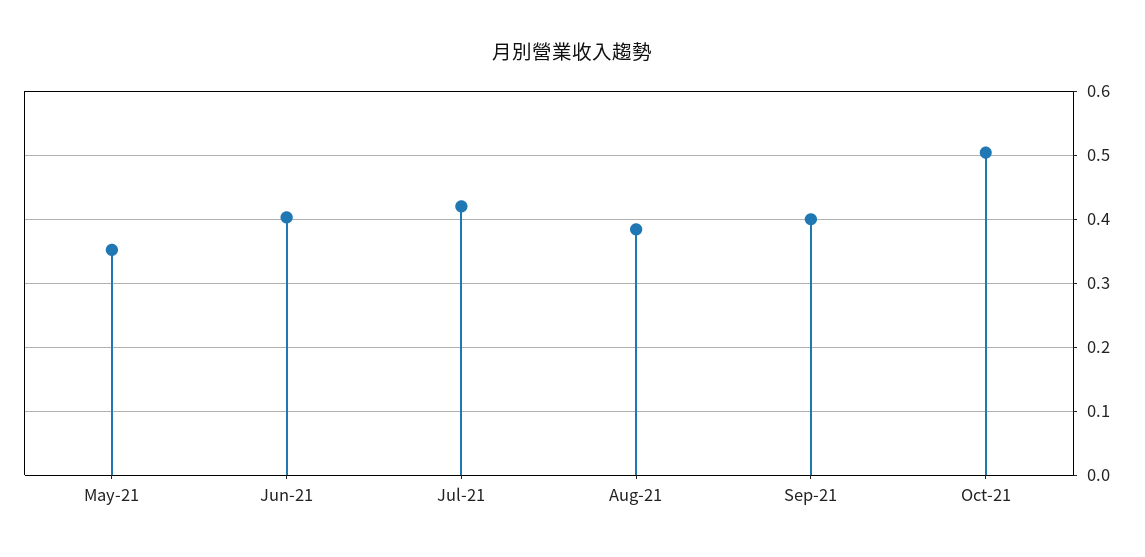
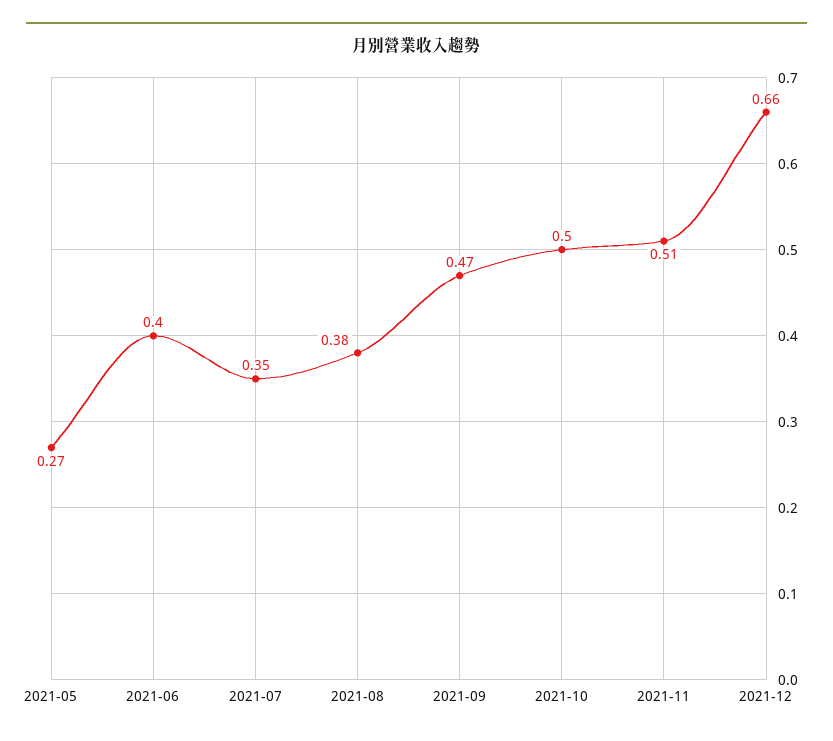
May-21: 0.35 -> 0.27
Jul-21: 0.42 -> 0.35
Sep-21: 0.4 -> 0.47
2021-11: none -> 0.51
2021-12: none -> 0.66

